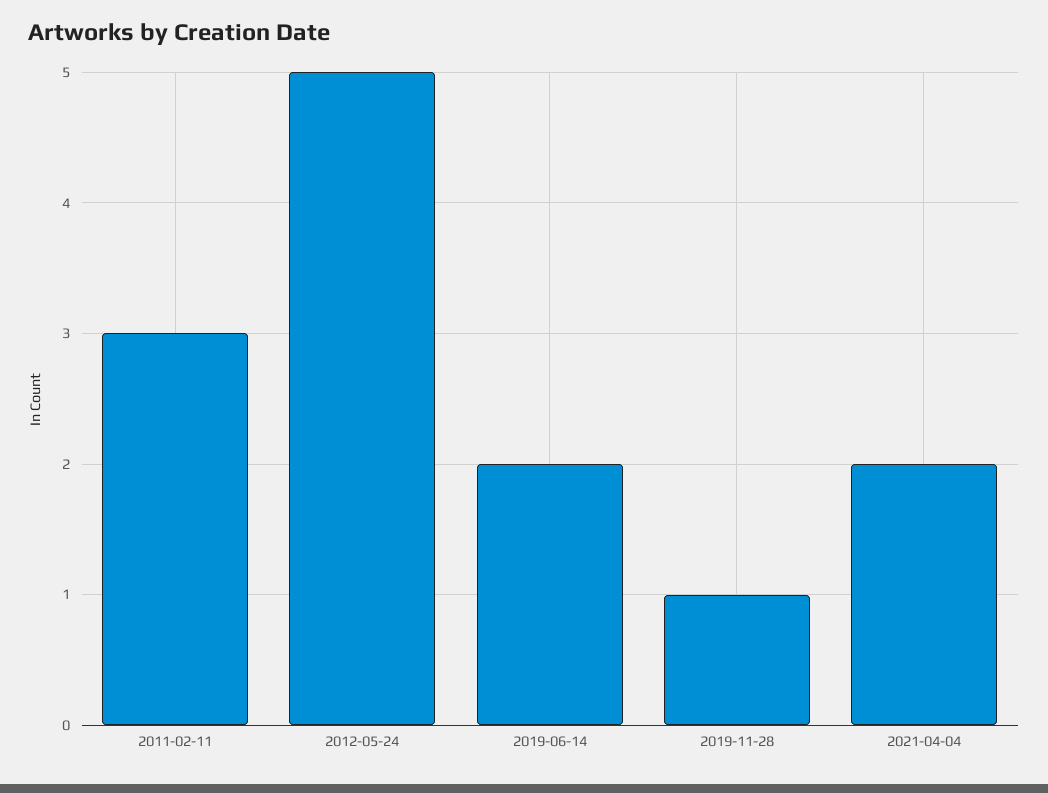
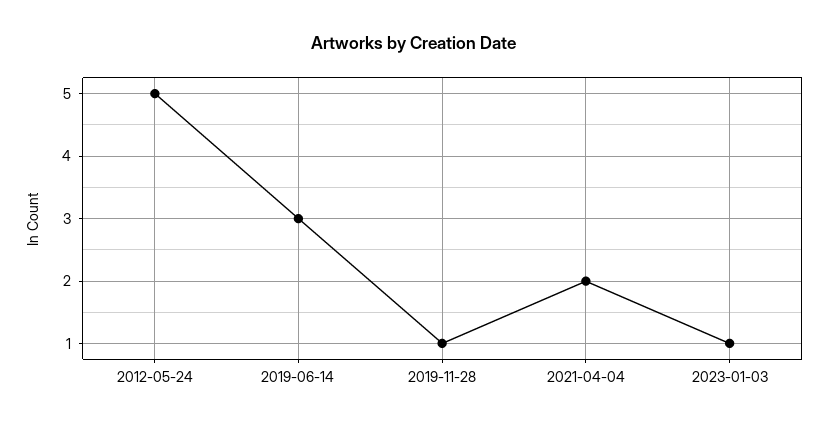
2011-02-11: 3 -> none
2019-06-14: 2 -> 3
2023-01-03: none -> 1

